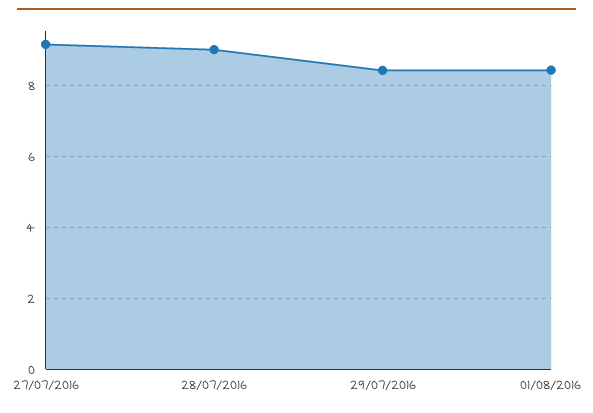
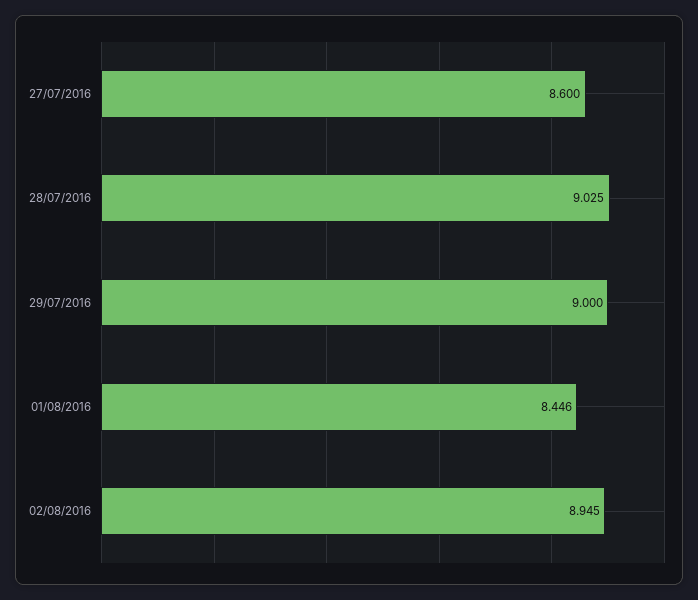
27/07/2016: 9.2 -> 8.6
29/07/2016: 8.4 -> 9
02/08/2016: none -> 8.945

